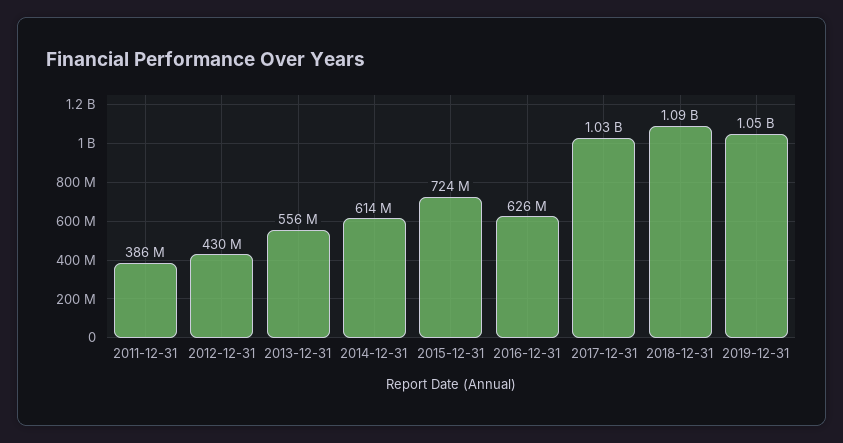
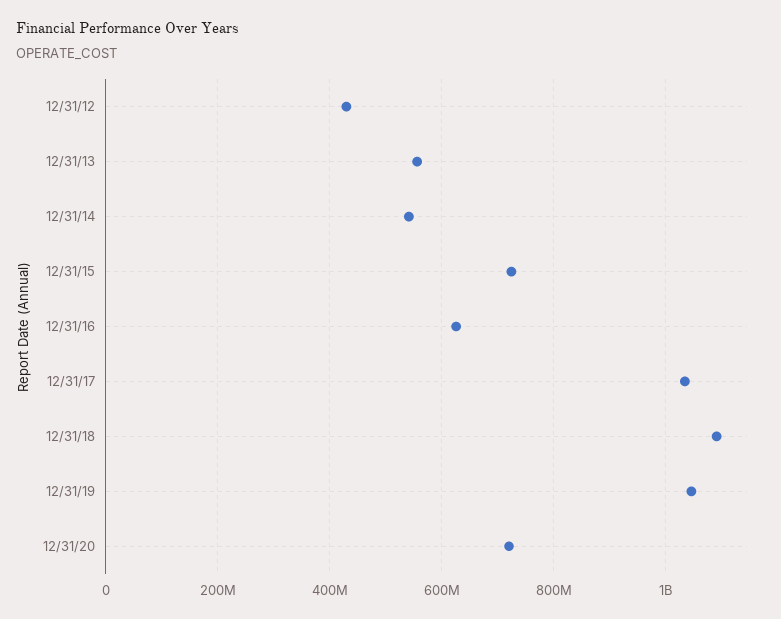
2011-12-31: 386000000 -> none
2014-12-31: 614000000 -> 540000000
12/31/20: none -> 720000000

